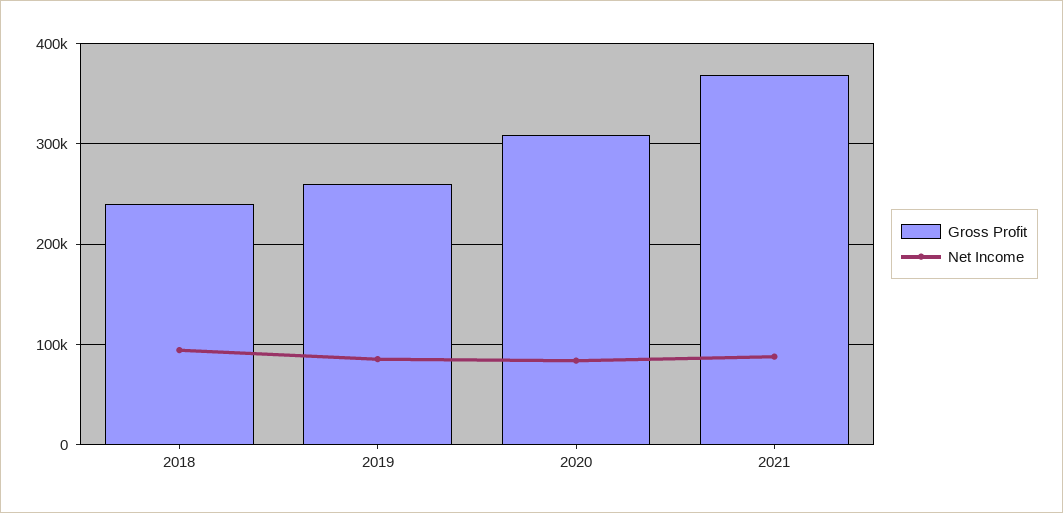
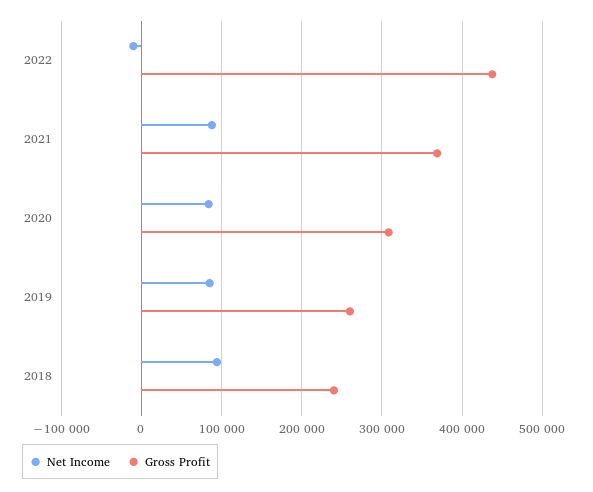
Net Income, 2022: none -> -10000
Gross Profit, 2022: none -> 440000

